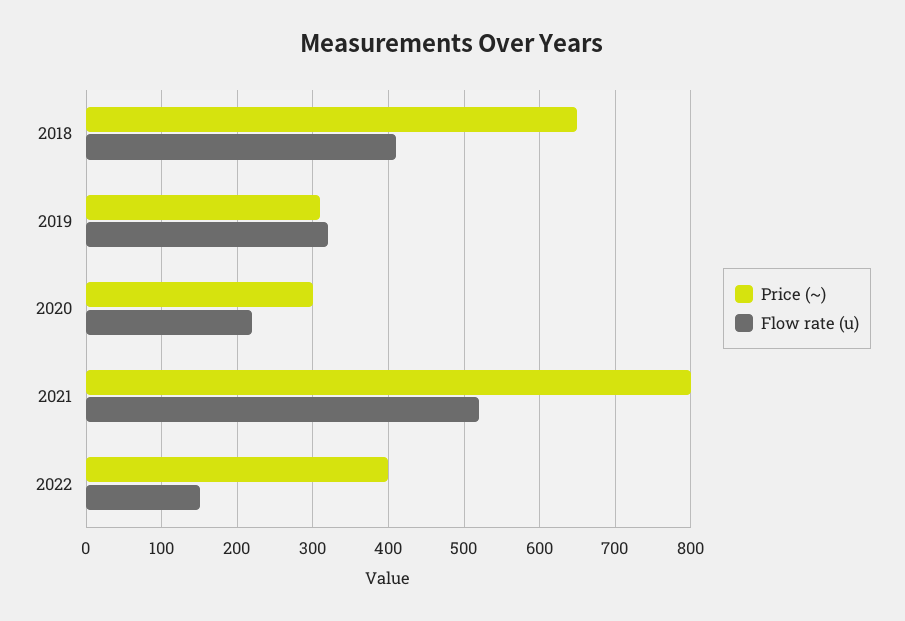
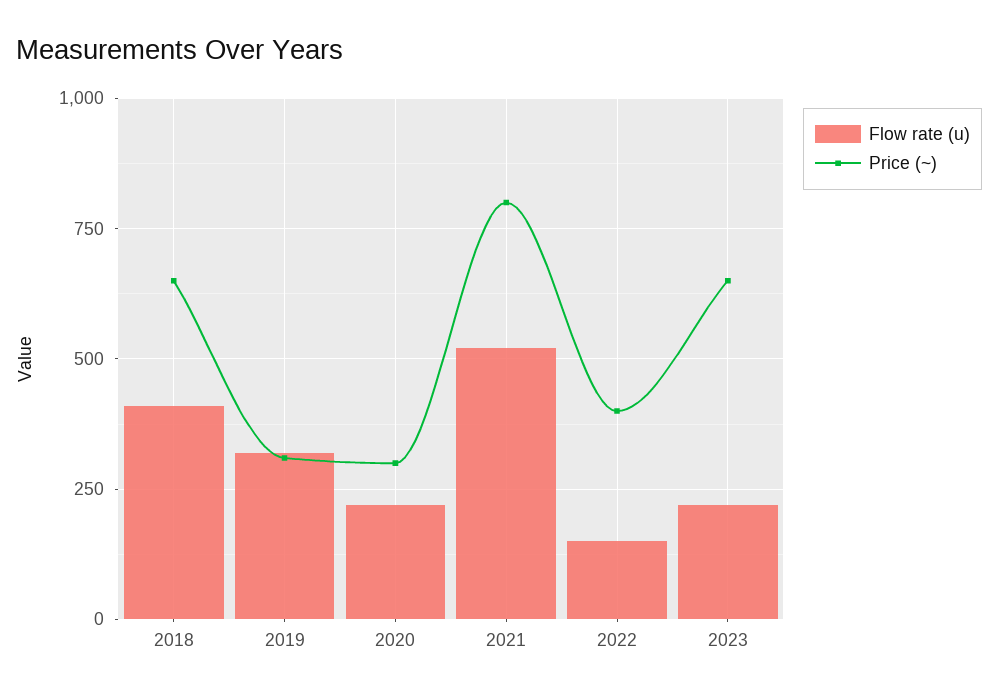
Flow rate (u), 2023: none -> 225
Price (~), 2023: none -> 650

